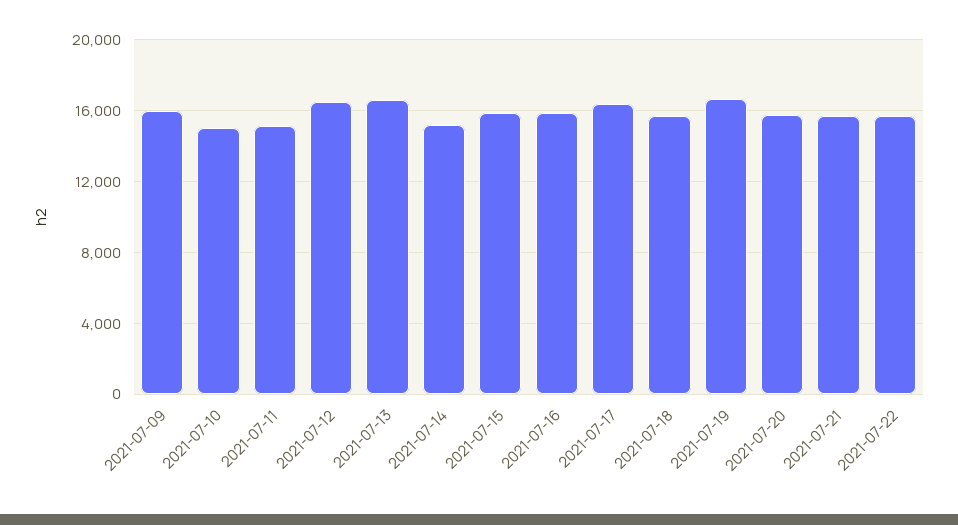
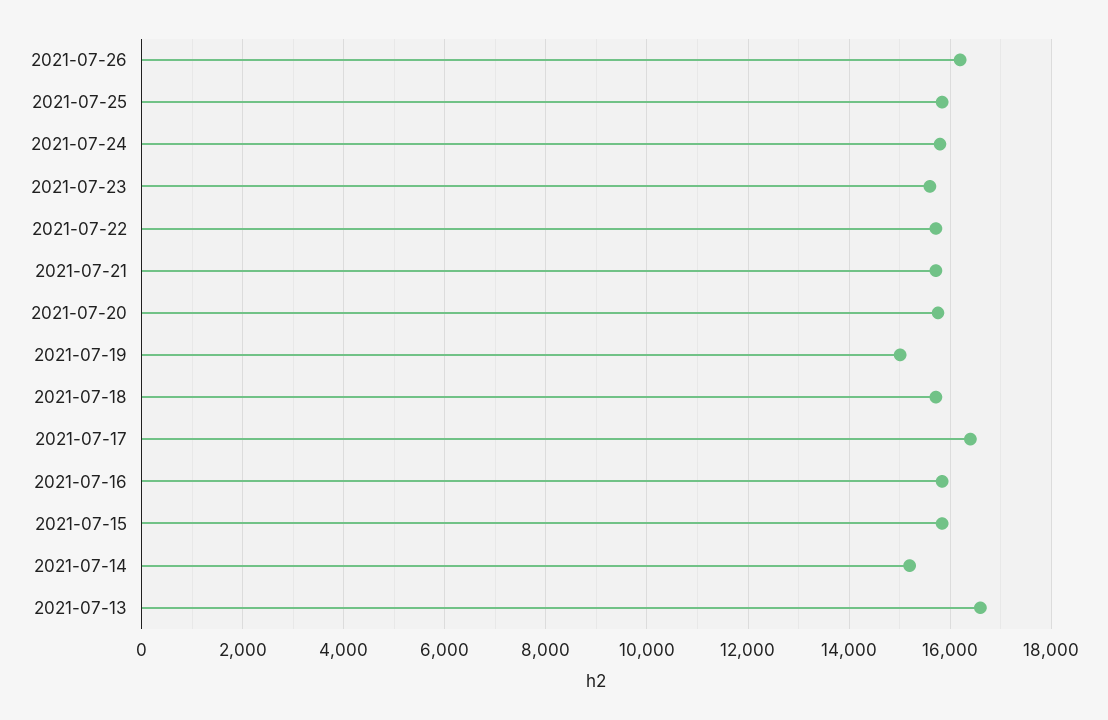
2021-07-09: 16000 -> none
2021-07-10: 15000 -> none
2021-07-11: 15000 -> none
2021-07-12: 16500 -> none
2021-07-19: 16500 -> 15000
2021-07-26: none -> 16200
2021-07-25: none -> 15800
2021-07-24: none -> 15800
2021-07-23: none -> 15600

